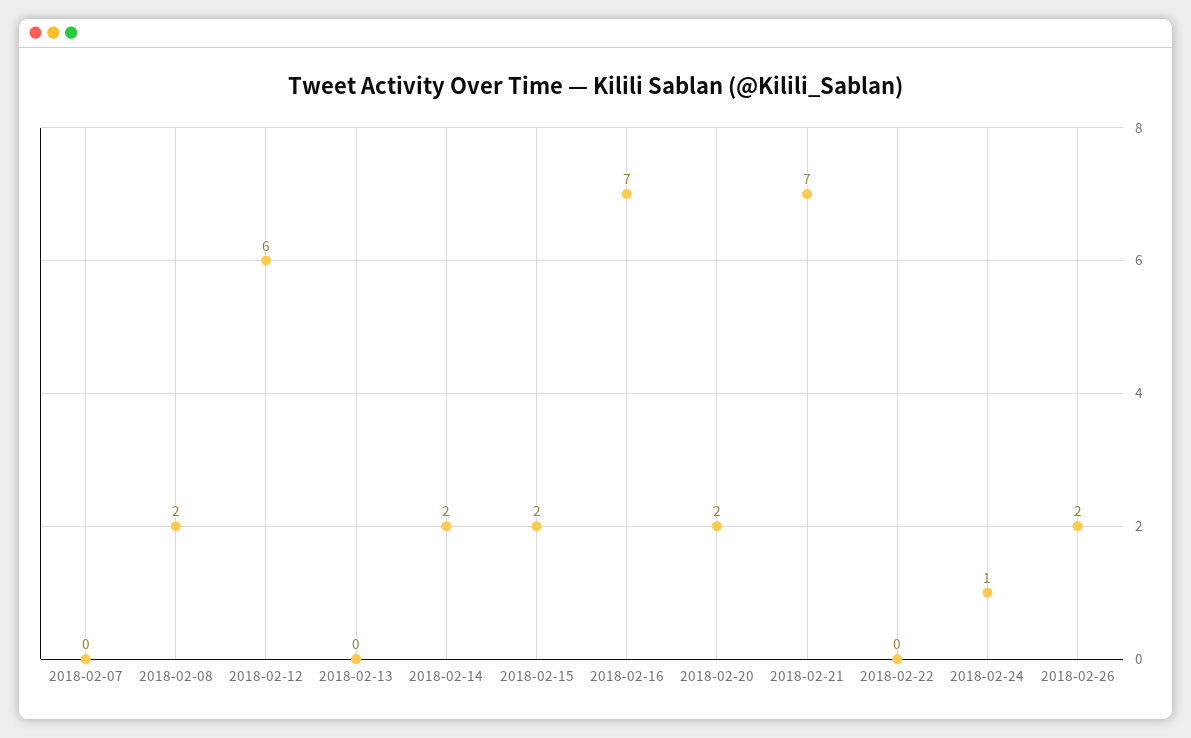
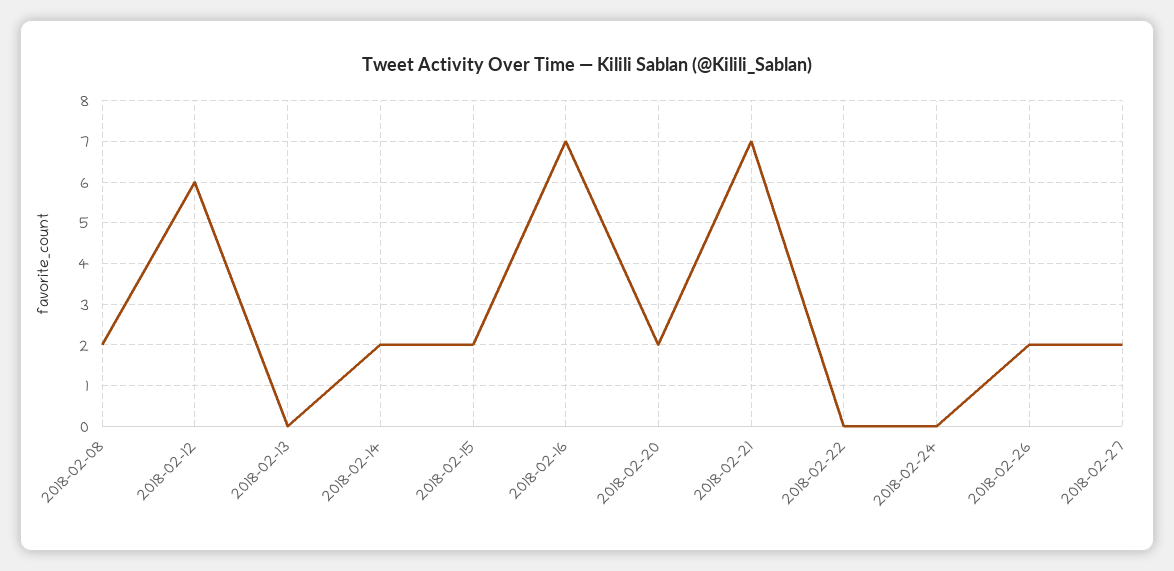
2018-02-07: 0 -> none
2018-02-24: 1 -> 0
2018-02-27: none -> 2

